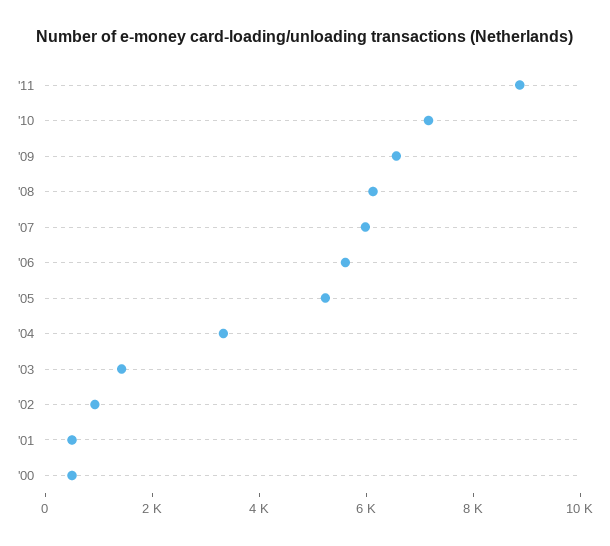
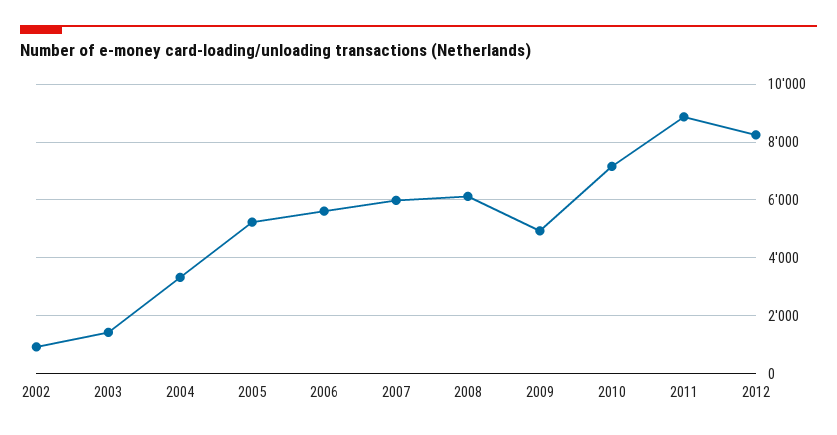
'09: 6500 -> 5000
'01: 500 -> none
'00: 500 -> none
2012: none -> 8250

